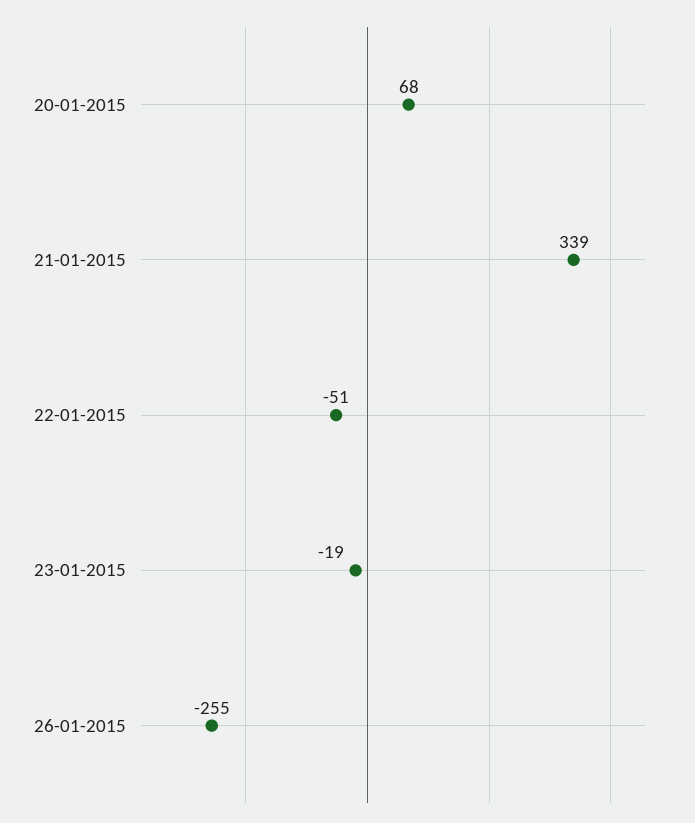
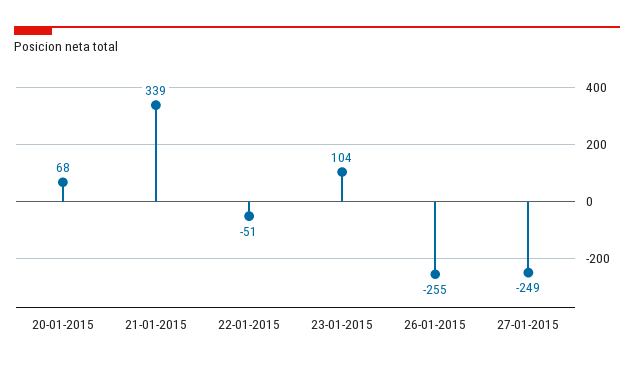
23-01-2015: -19 -> 104
27-01-2015: none -> -249

